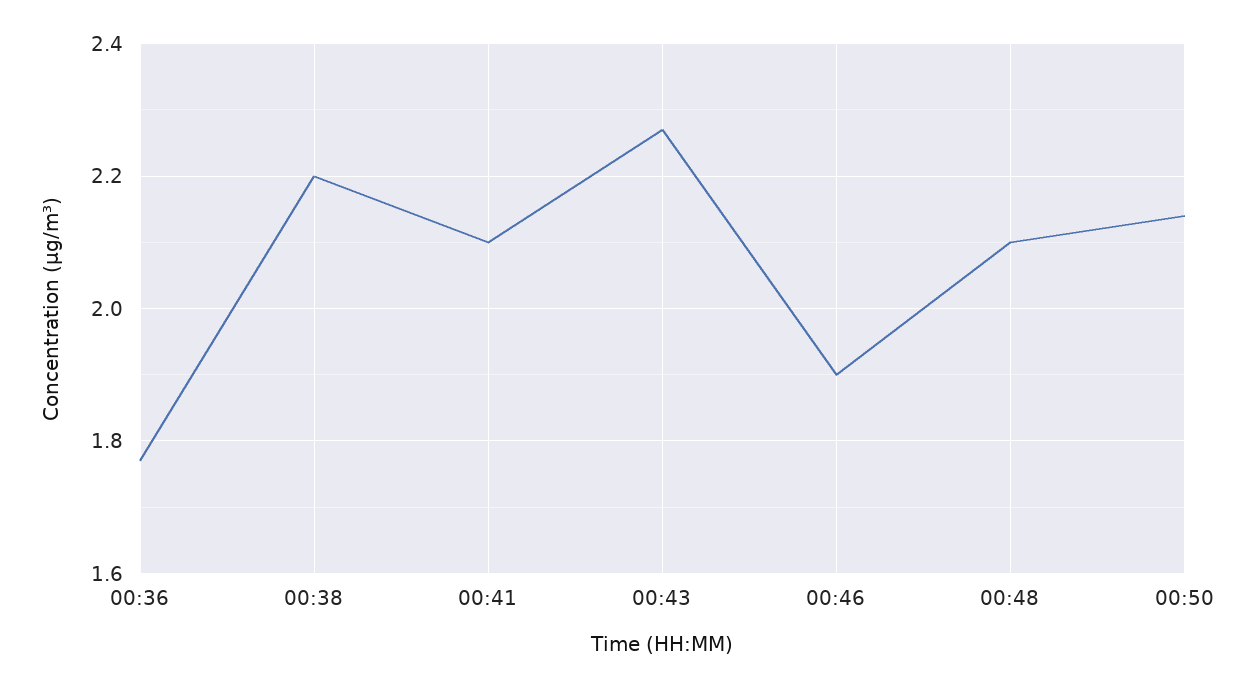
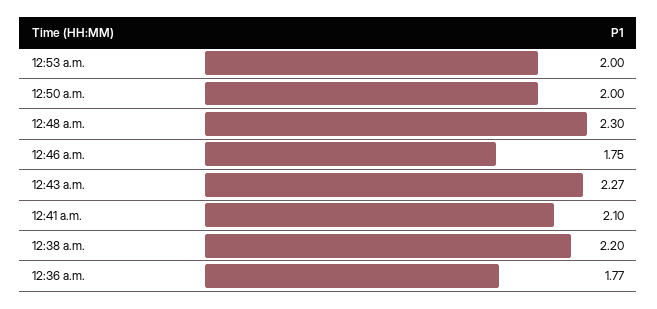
00:46: 1.9 -> 1.75
00:48: 2.1 -> 2.3
00:50: 2.15 -> 2
12:53 a.m.: none -> 2

